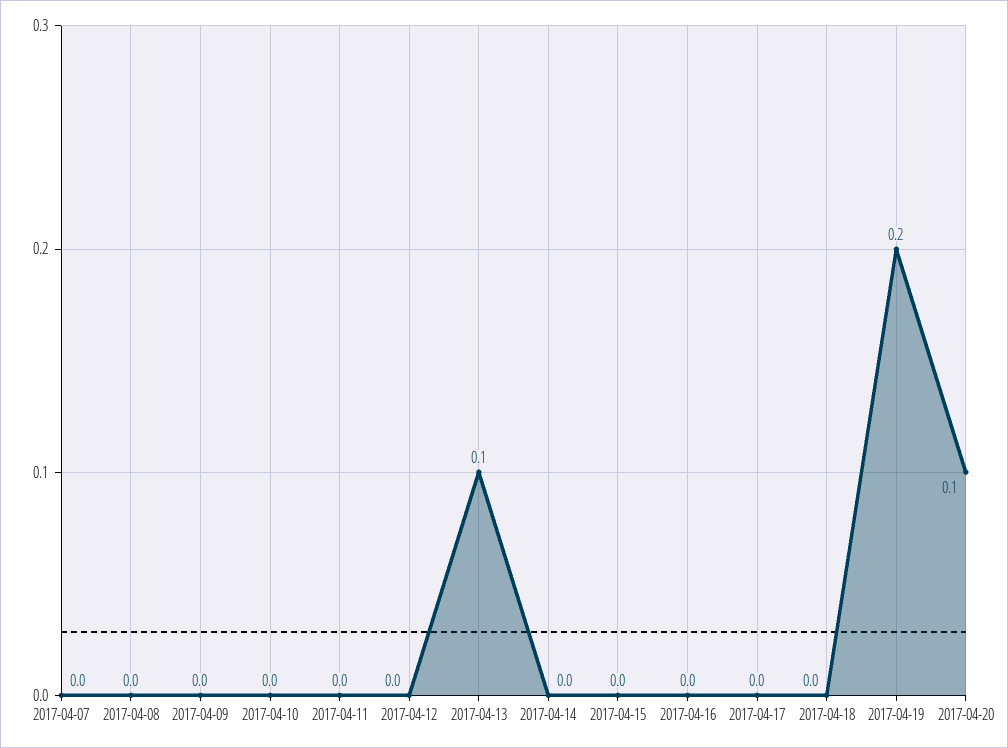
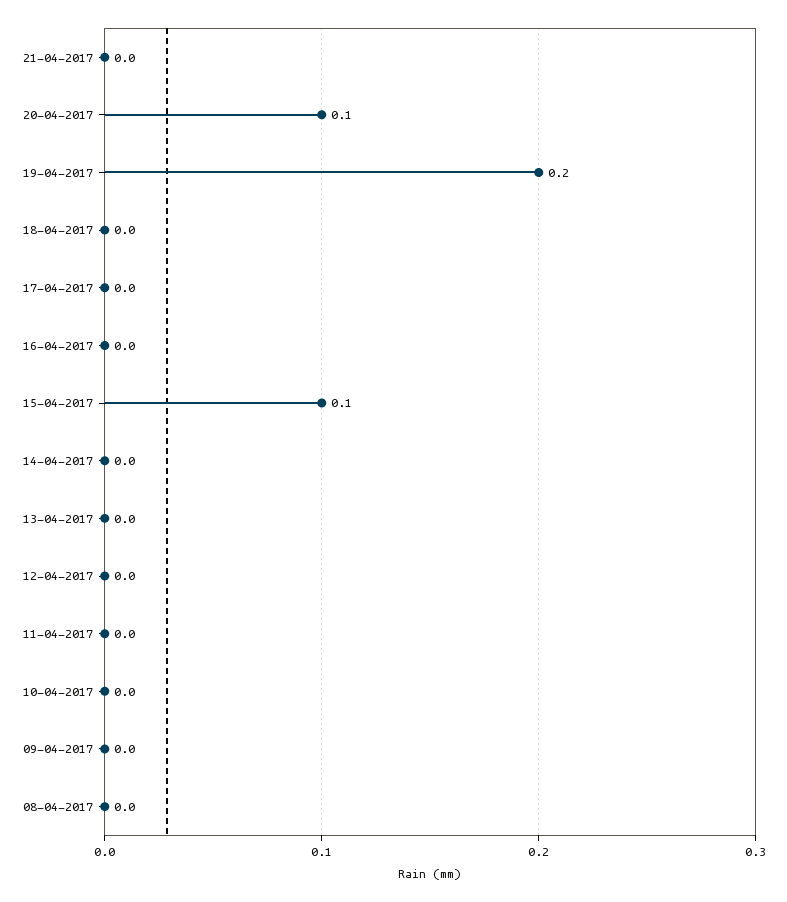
2017-04-07: 0 -> none
2017-04-13: 0.1 -> 0
2017-04-15: 0 -> 0.1
21-04-2017: none -> 0

